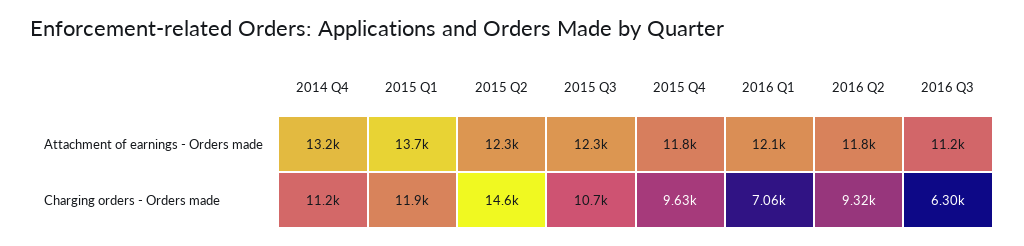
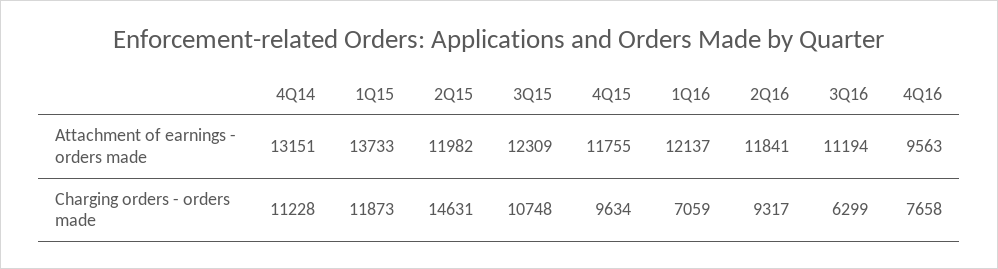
2015 Q2, Attachment of earnings - Orders made: 12300 -> 11982
4Q16, Attachment of earnings - Orders made: none -> 9563
4Q16, Charging orders - Orders made: none -> 7658

